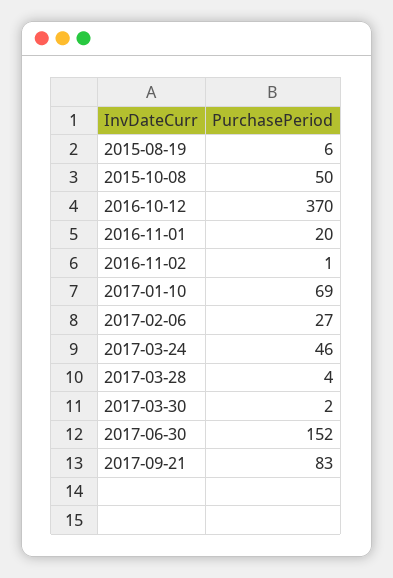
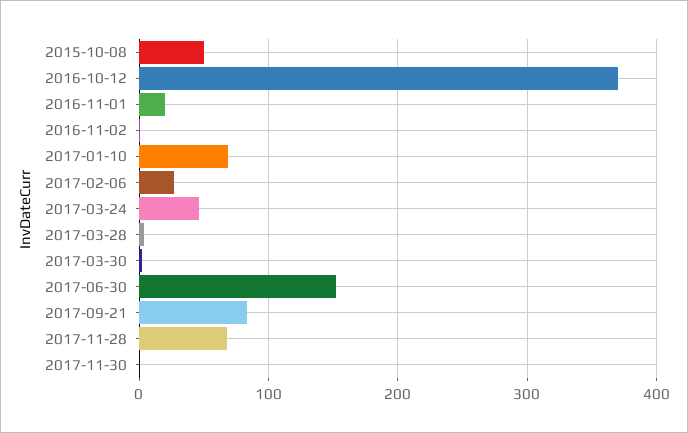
2015-08-19: 6 -> none
2017-11-28: none -> 70
2017-11-30: none -> 0

